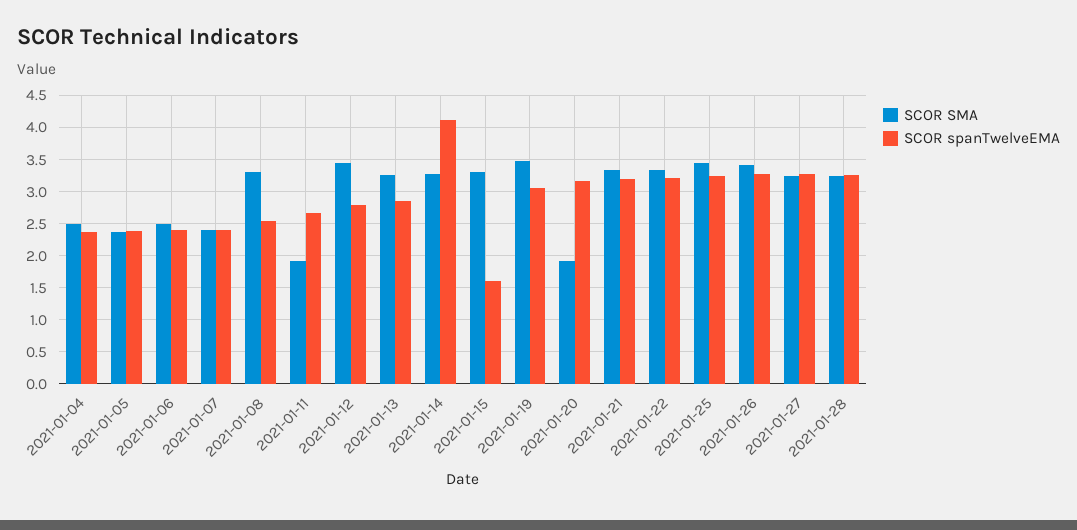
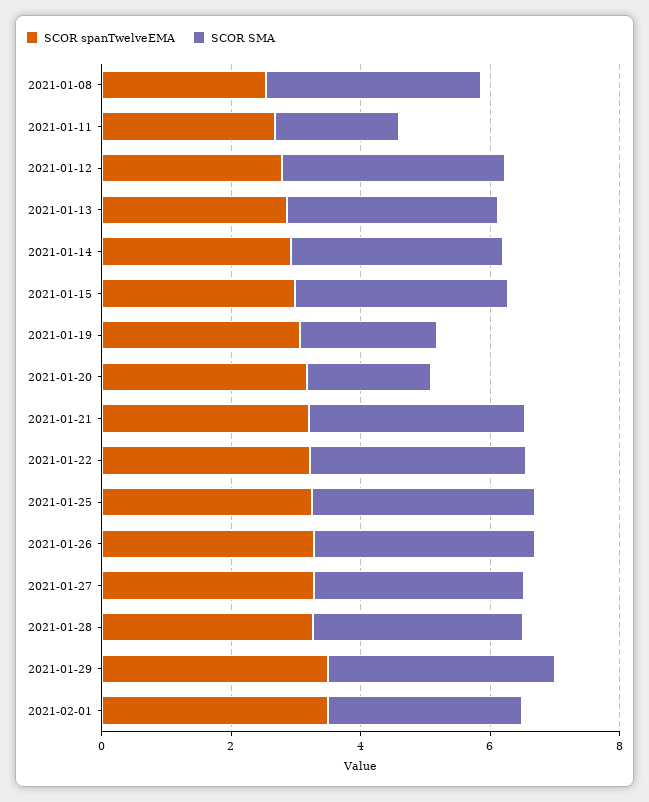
SCOR SMA, 2021-01-04: 2.5 -> none
SCOR spanTwelveEMA, 2021-01-04: 2.4 -> none
SCOR SMA, 2021-01-05: 2.4 -> none
SCOR spanTwelveEMA, 2021-01-05: 2.4 -> none
SCOR SMA, 2021-01-06: 2.5 -> none
SCOR spanTwelveEMA, 2021-01-06: 2.4 -> none
SCOR SMA, 2021-01-07: 2.4 -> none
SCOR spanTwelveEMA, 2021-01-07: 2.4 -> none
SCOR spanTwelveEMA, 2021-01-14: 4.1 -> 3
SCOR spanTwelveEMA, 2021-01-15: 1.6 -> 3
SCOR SMA, 2021-01-19: 3.5 -> 2
SCOR spanTwelveEMA, 2021-01-29: none -> 3.5
SCOR SMA, 2021-01-29: none -> 3.5
SCOR spanTwelveEMA, 2021-02-01: none -> 3.5
SCOR SMA, 2021-02-01: none -> 3

